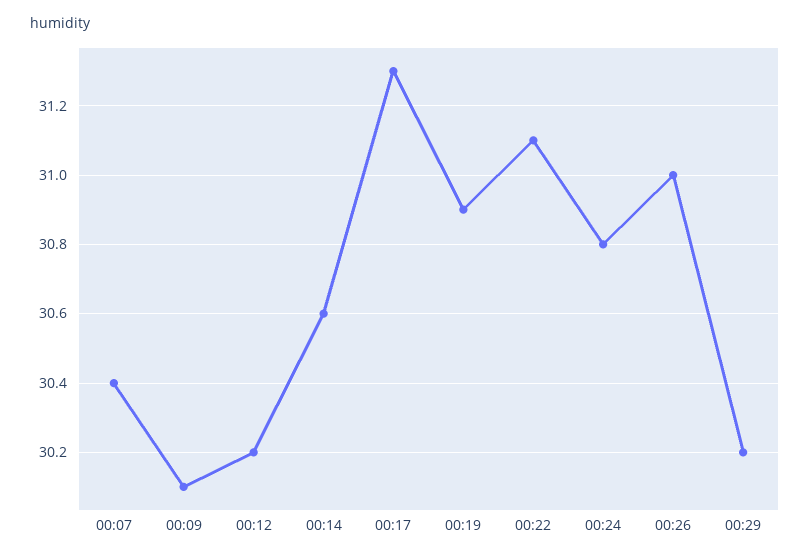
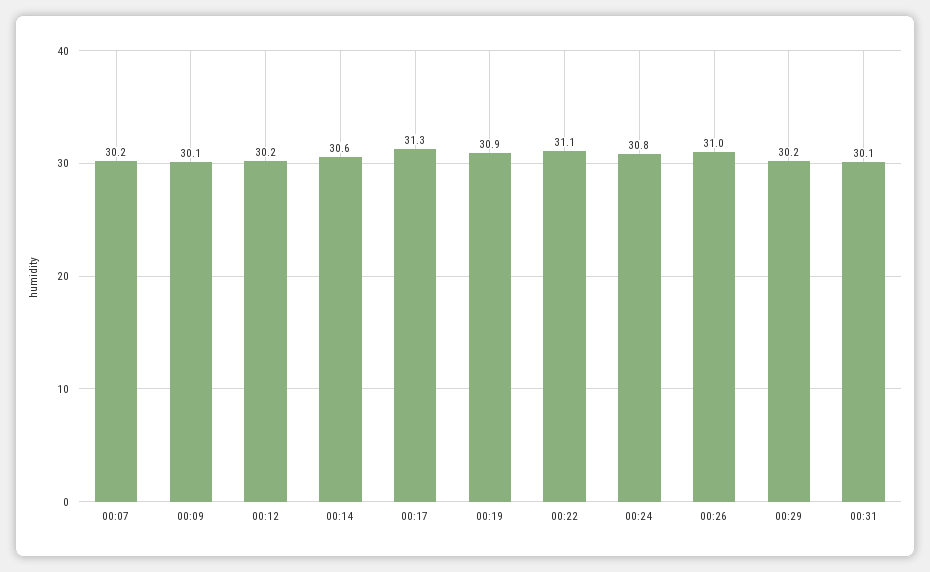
00:07: 30.4 -> 30.2
00:31: none -> 30.1

